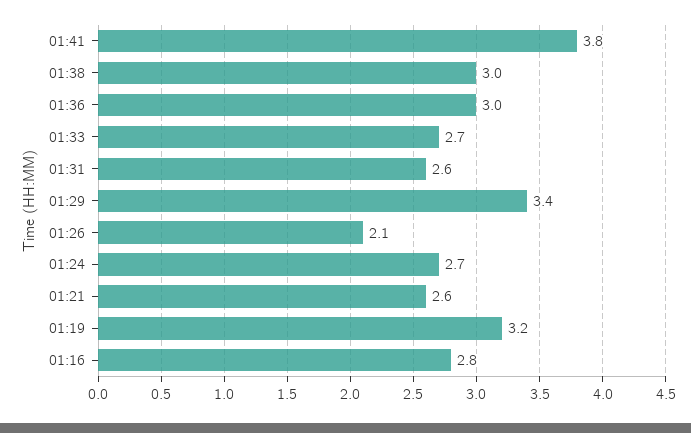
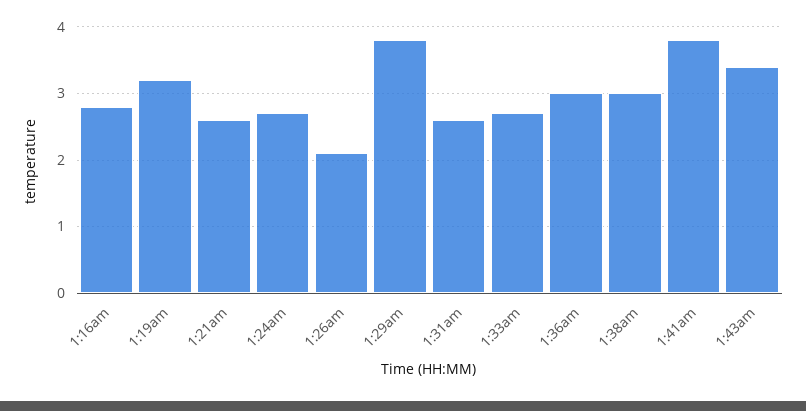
01:29: 3.4 -> 3.8
1:43am: none -> 3.4

